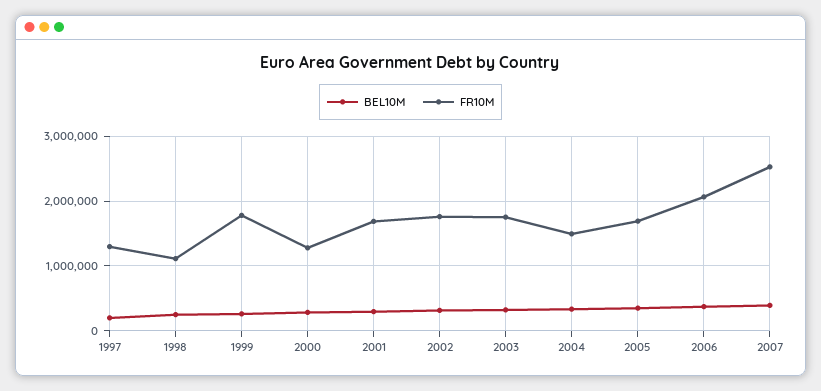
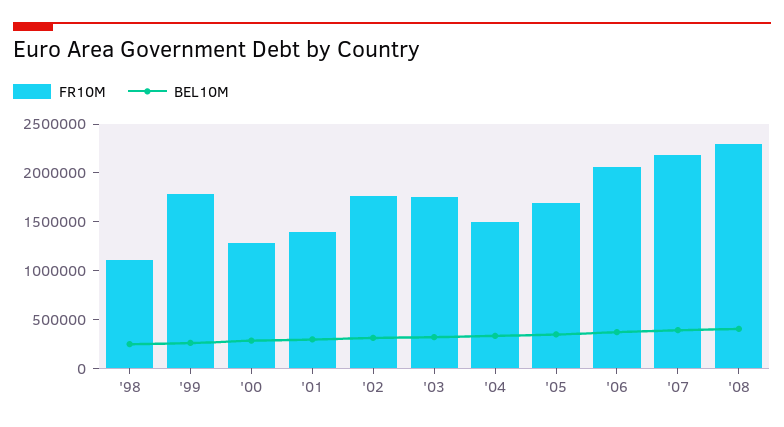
BEL10M, 1997: 200000 -> none
FR10M, 1997: 1300000 -> none
FR10M, 2001: 1700000 -> 1400000
FR10M, 2007: 2500000 -> 2200000
FR10M, '08: none -> 2300000
BEL10M, '08: none -> 400000

